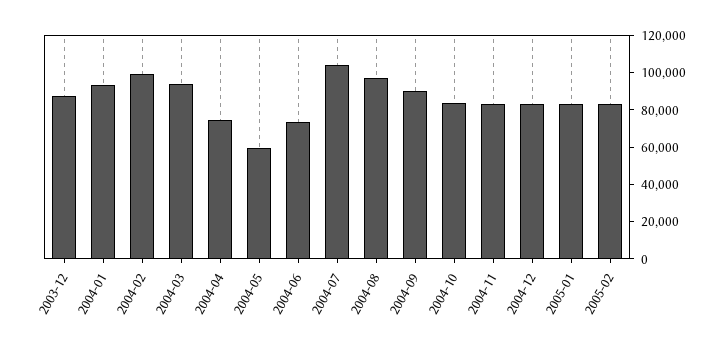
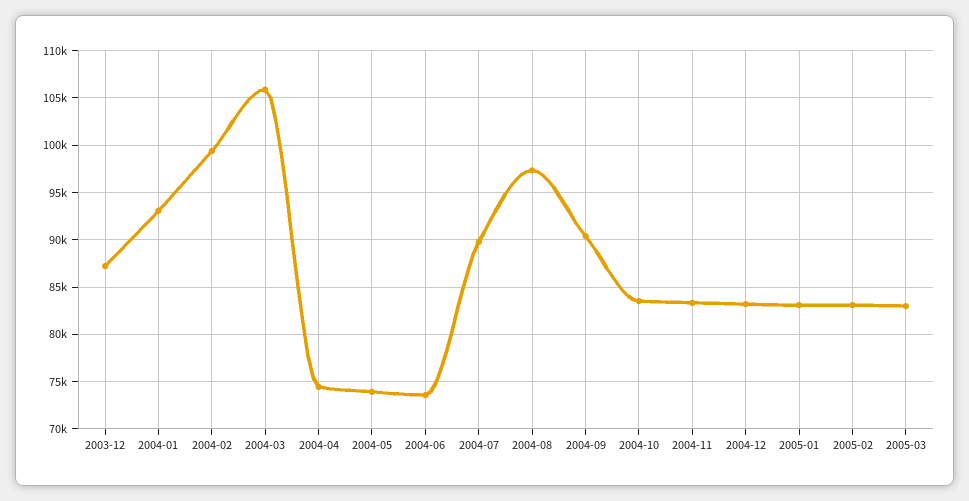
2004-03: 95000 -> 106000
2004-05: 60000 -> 74000
2004-07: 105000 -> 90000
2005-03: none -> 83000

